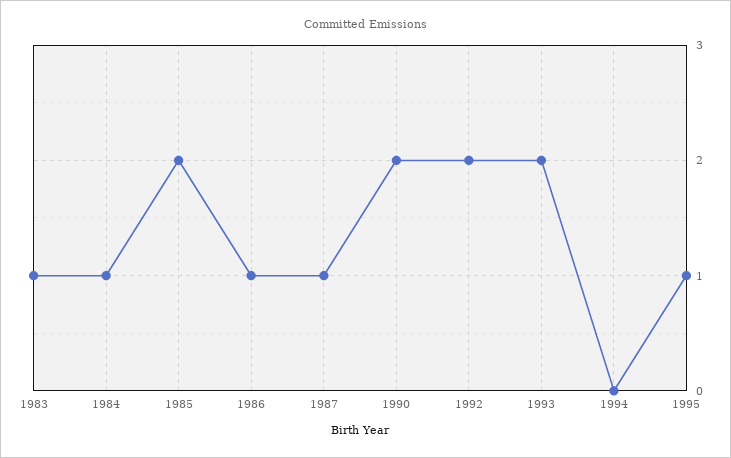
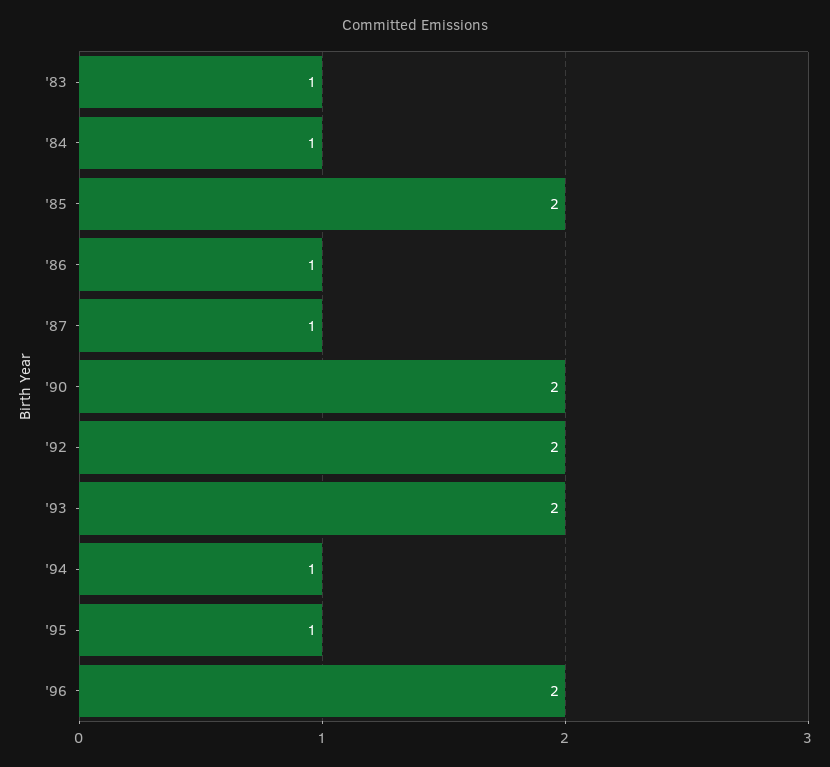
1994: 0 -> 1
'96: none -> 2

